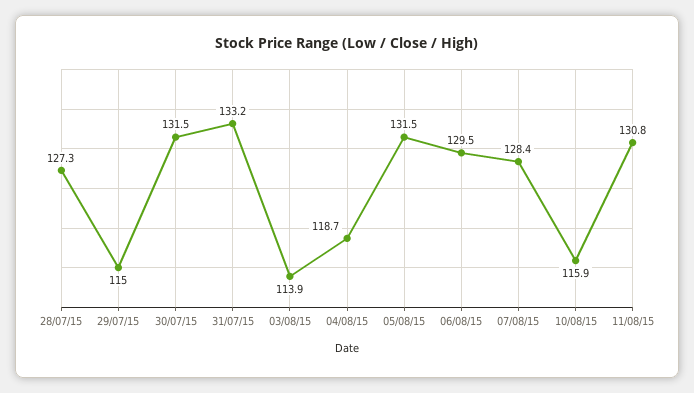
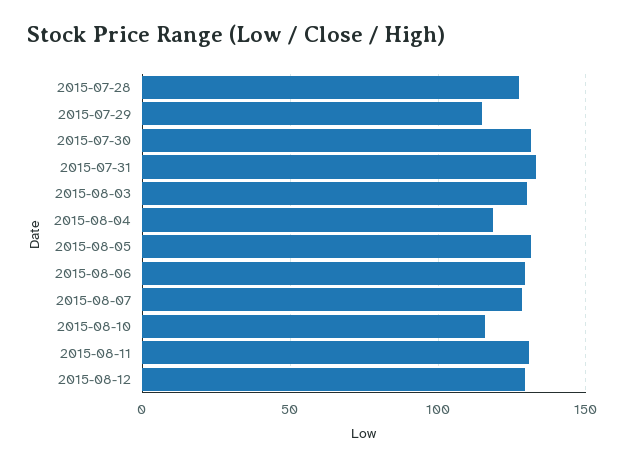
03/08/15: 113.9 -> 130
2015-08-12: none -> 130

